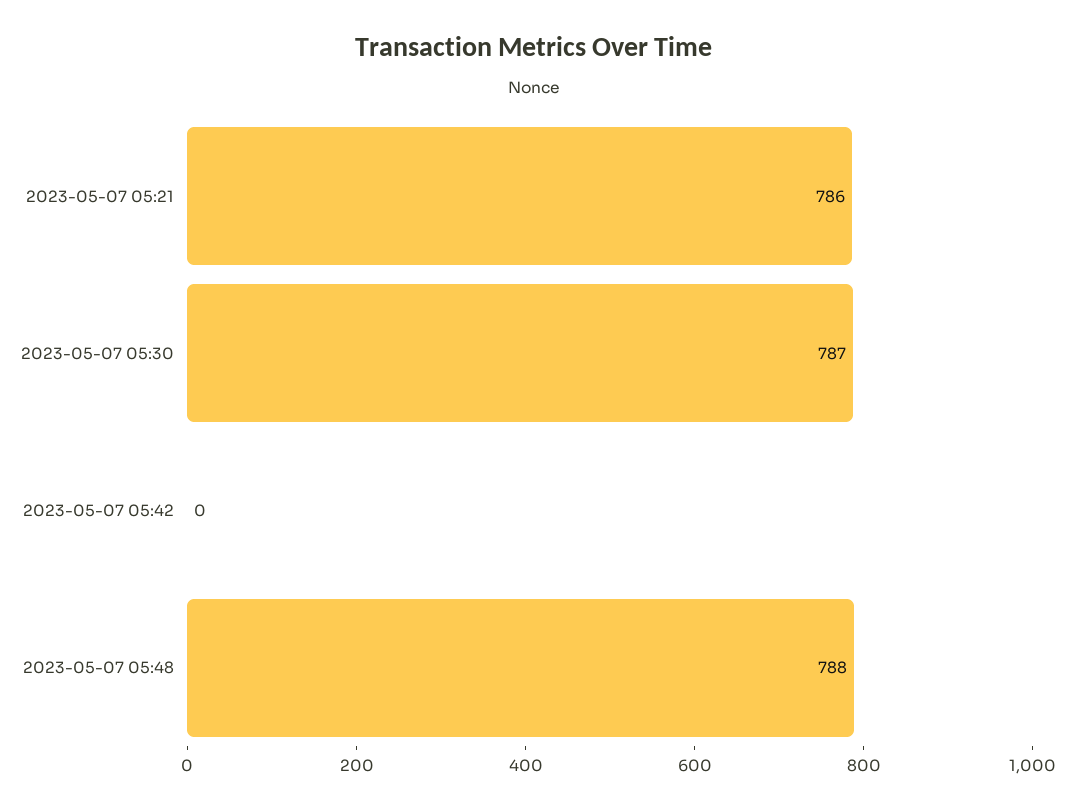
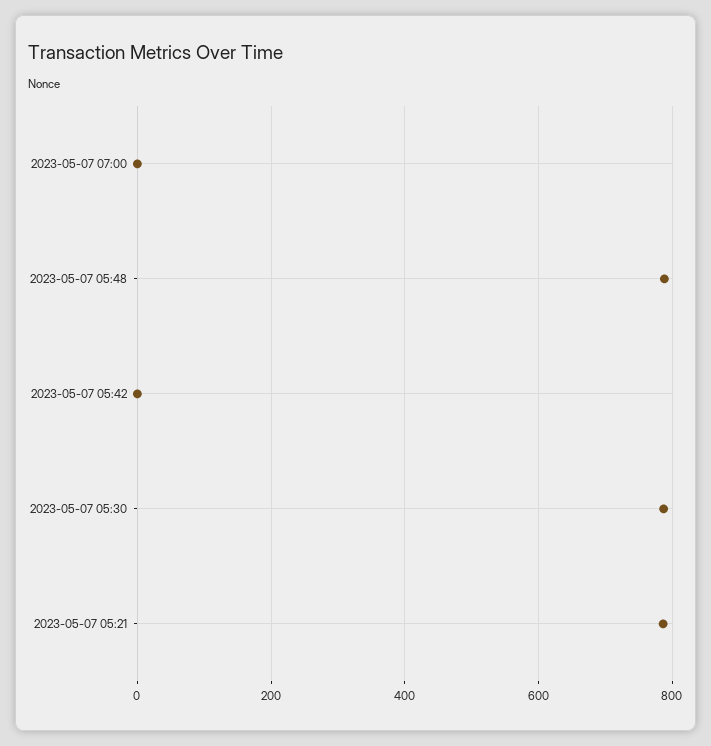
2023-05-07 07:00: none -> 0

